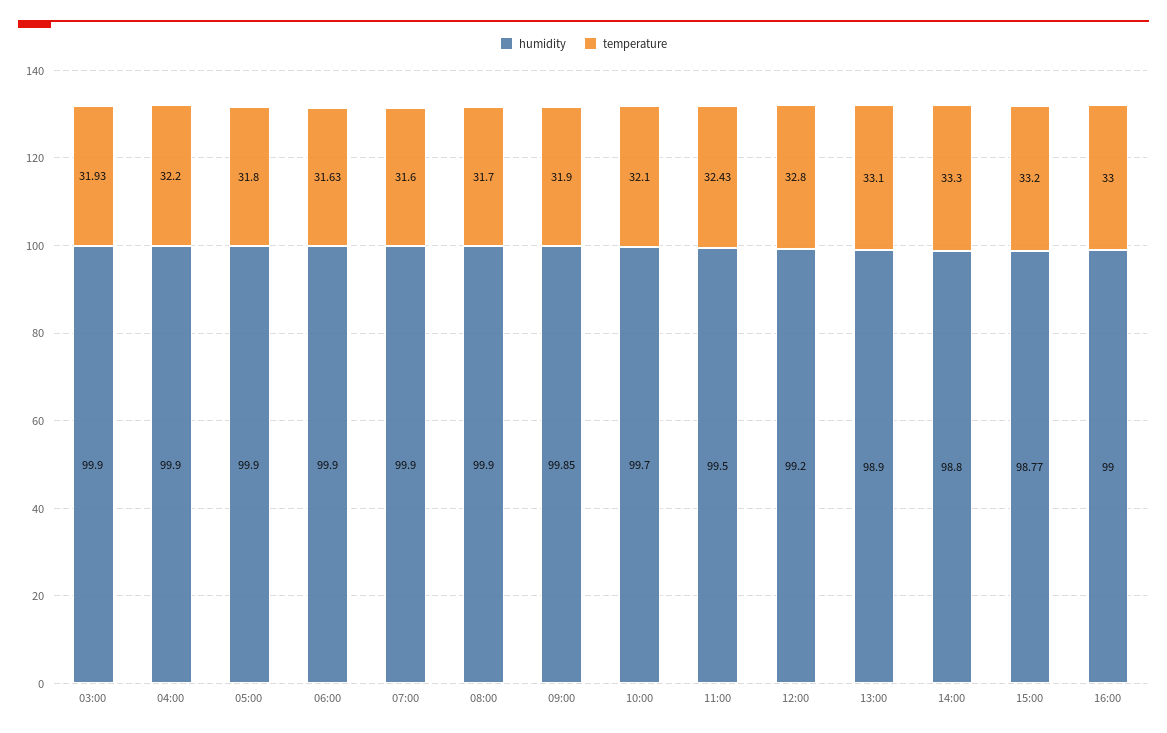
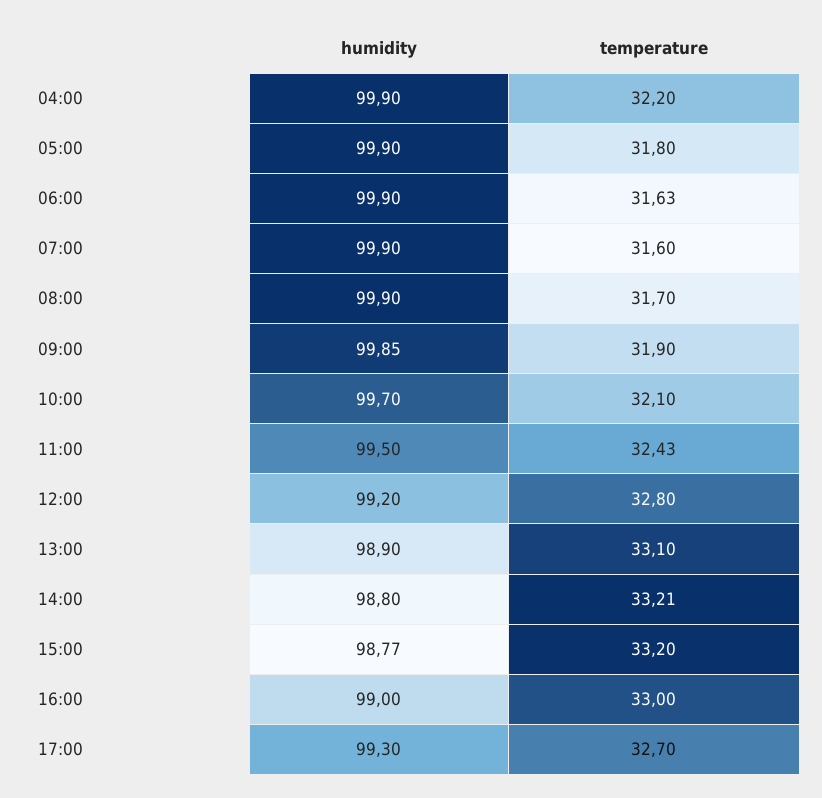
humidity, 03:00: 99.9 -> none
temperature, 03:00: 31.93 -> none
temperature, 14:00: 33.3 -> 33.21
humidity, 17:00: none -> 99.3
temperature, 17:00: none -> 32.7

